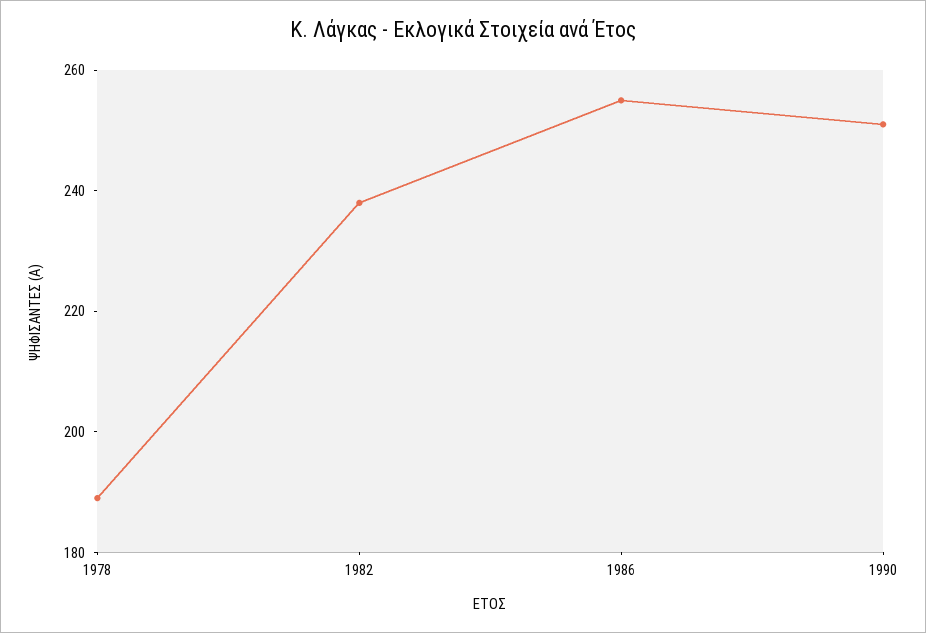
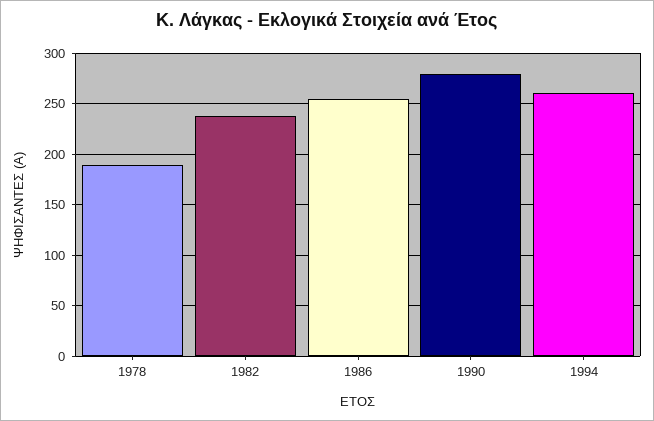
1990: 250 -> 280
1994: none -> 260

